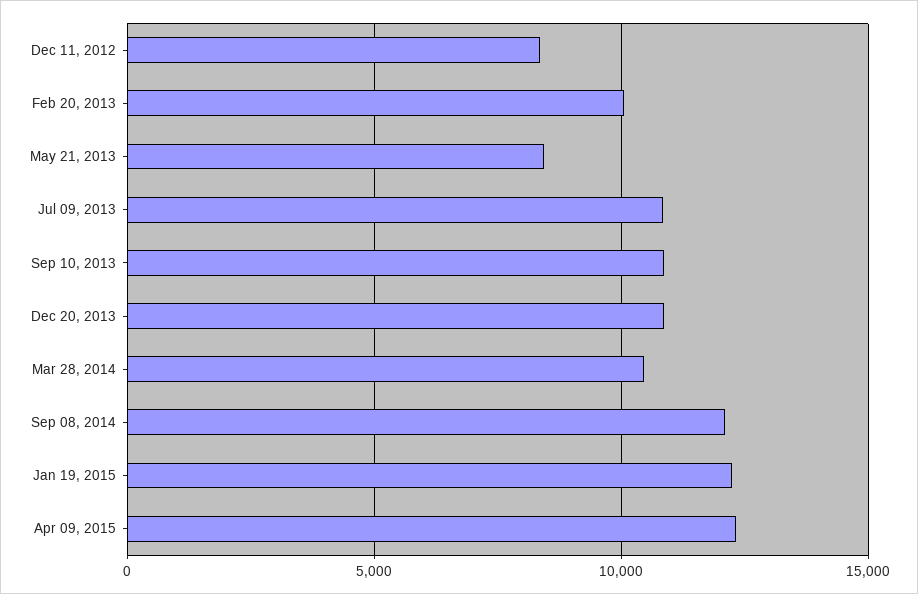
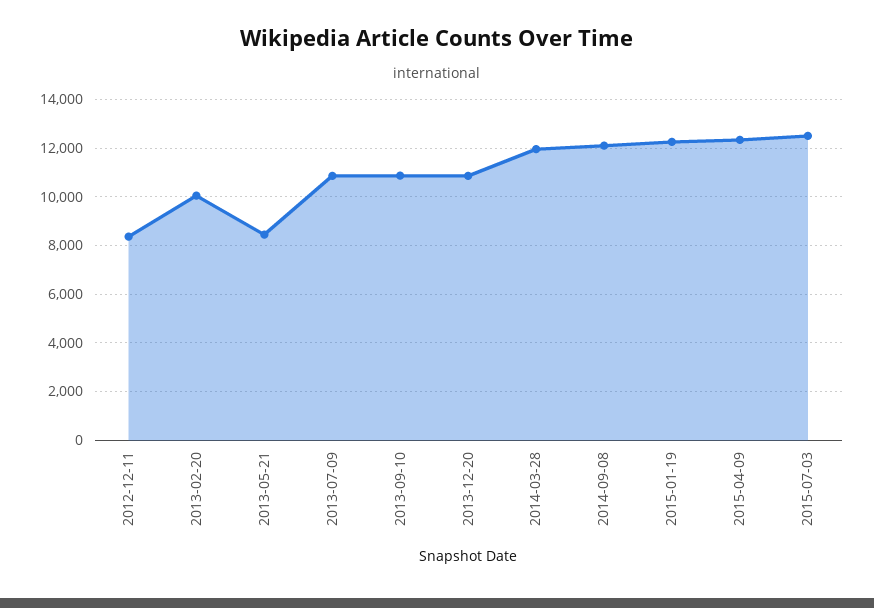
Mar 28, 2014: 10500 -> 12000
2015-07-03: none -> 12500

